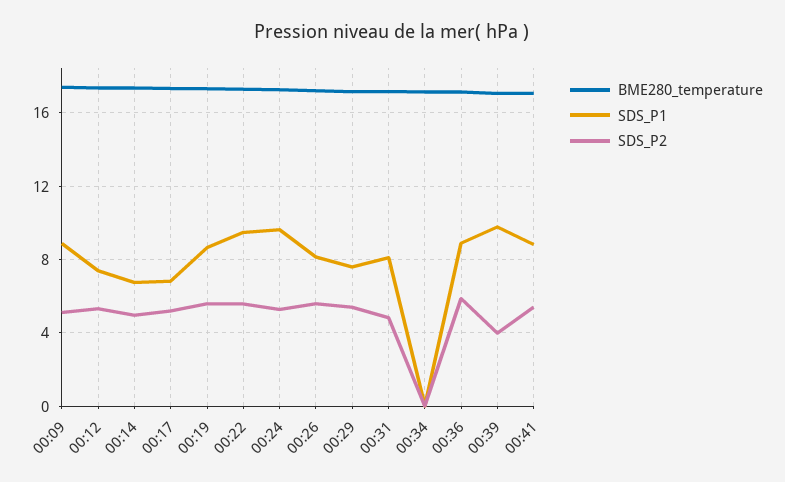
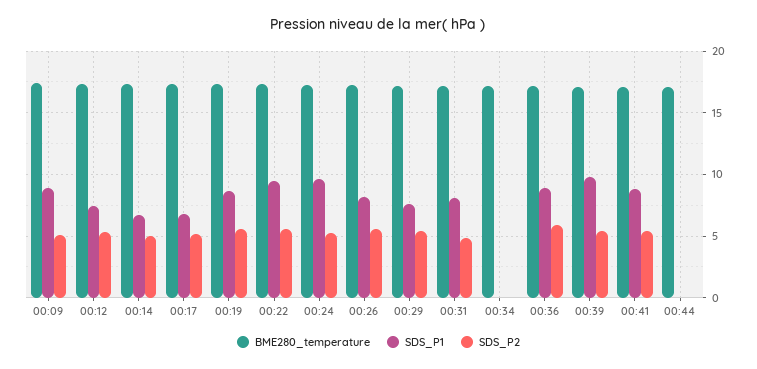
SDS_P2, 00:39: 4 -> 5.5
BME280_temperature, 00:44: none -> 17
SDS_P1, 00:44: none -> 0
SDS_P2, 00:44: none -> 0

